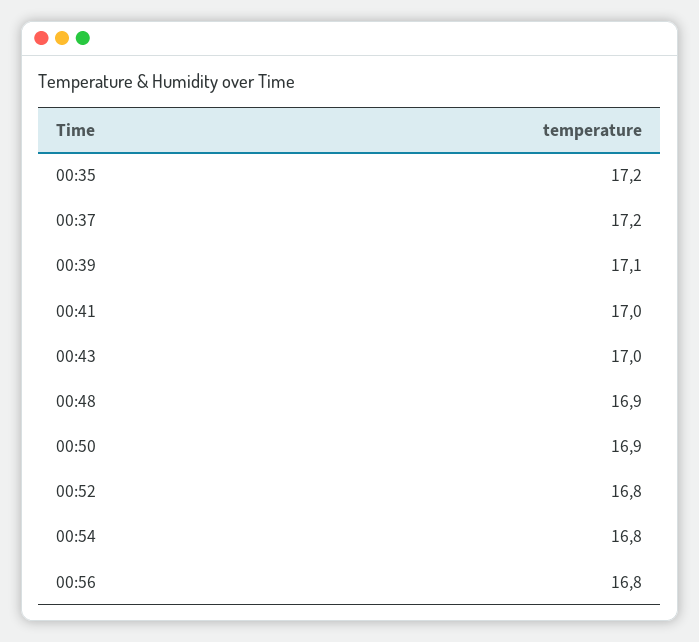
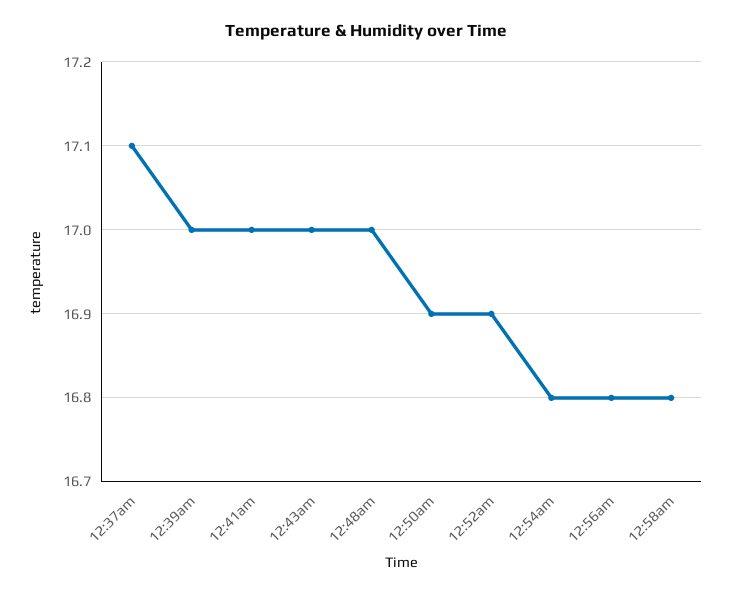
00:35: 17.2 -> none
00:37: 17.2 -> 17.1
00:39: 17.1 -> 17
00:48: 16.9 -> 17
00:52: 16.8 -> 16.9
12:58am: none -> 16.8

